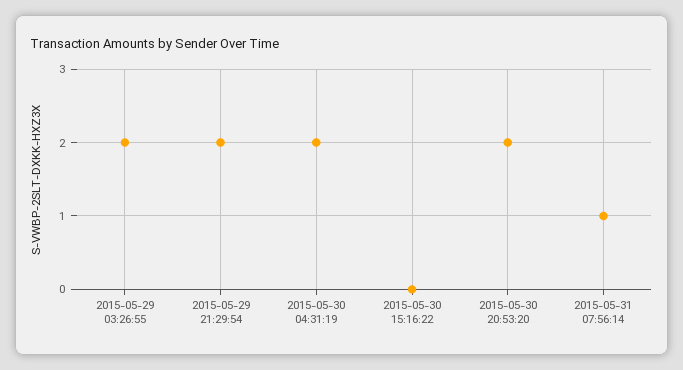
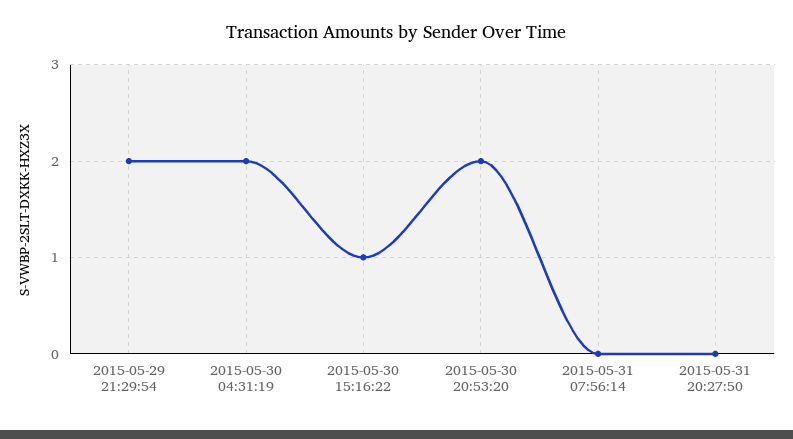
2015-05-29 03:26:55: 2 -> none
2015-05-30 15:16:22: 0 -> 1
2015-05-31 07:56:14: 1 -> 0
2015-05-31 20:27:50: none -> 0

